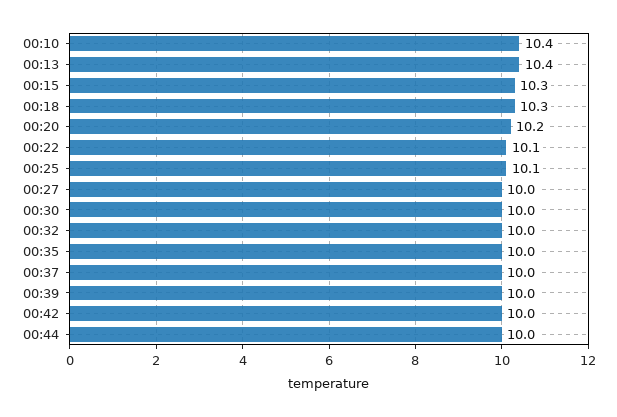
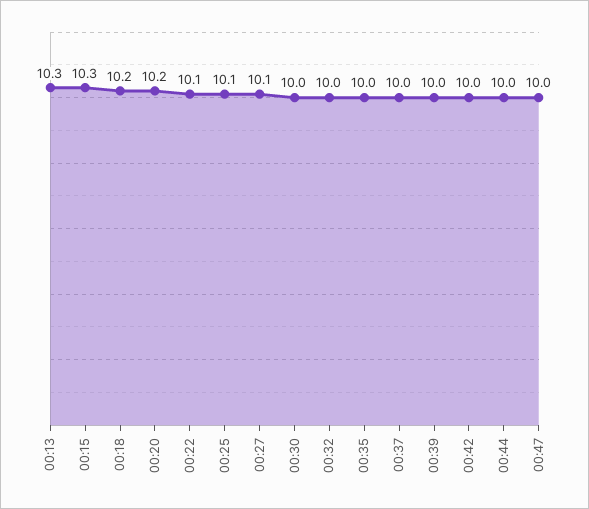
00:10: 10.4 -> none
00:13: 10.4 -> 10.3
00:18: 10.3 -> 10.2
00:27: 10 -> 10.1
00:47: none -> 10

